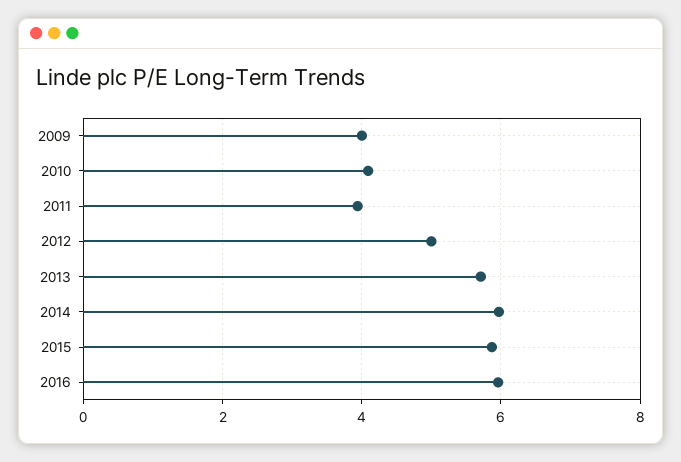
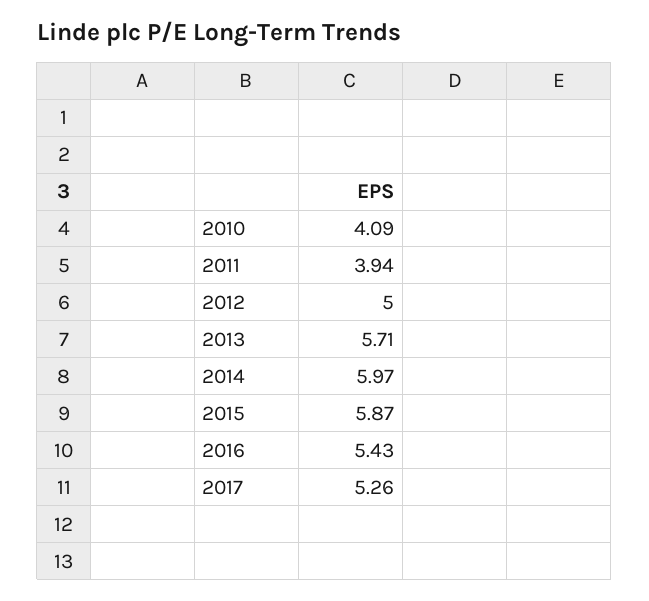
2009: 4 -> none
2016: 6 -> 5.43
2017: none -> 5.26

